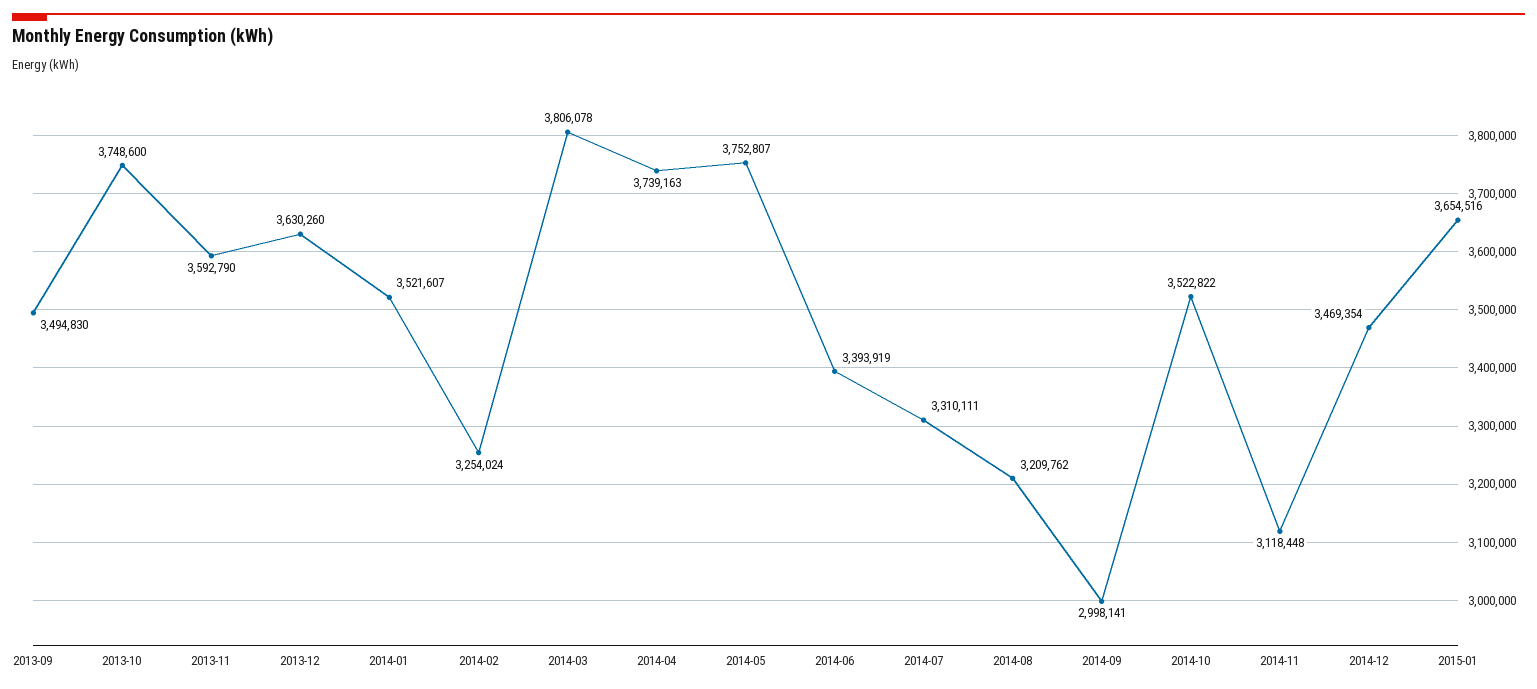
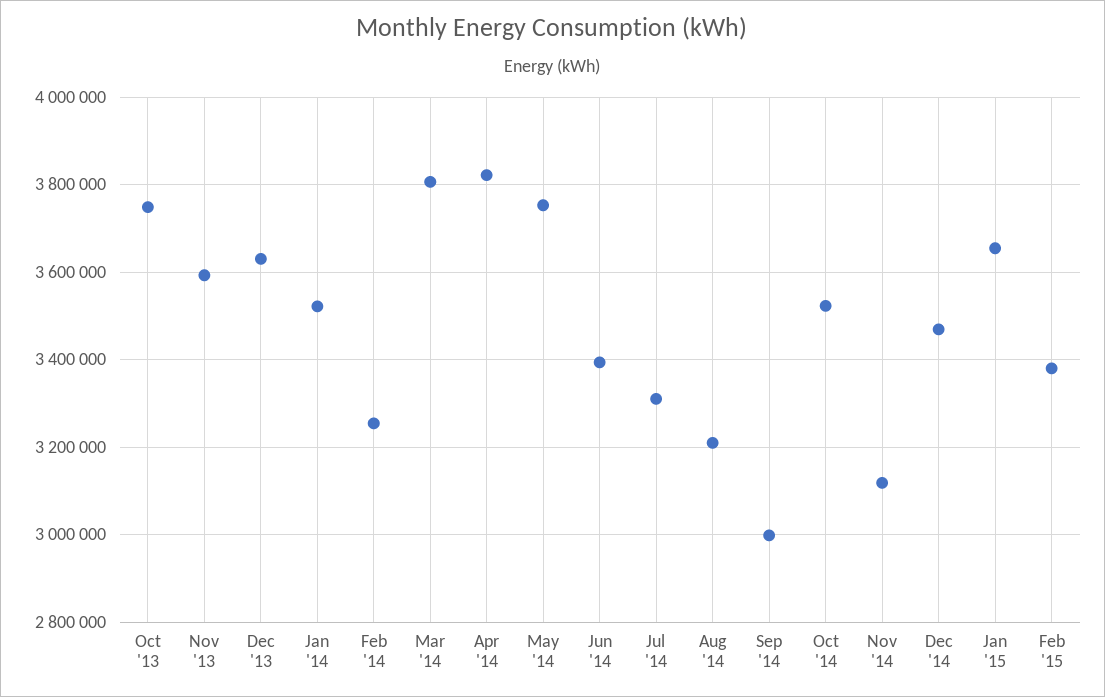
2013-09: 3494830 -> none
2014-04: 3739163 -> 3820000
Feb '15: none -> 3380000

